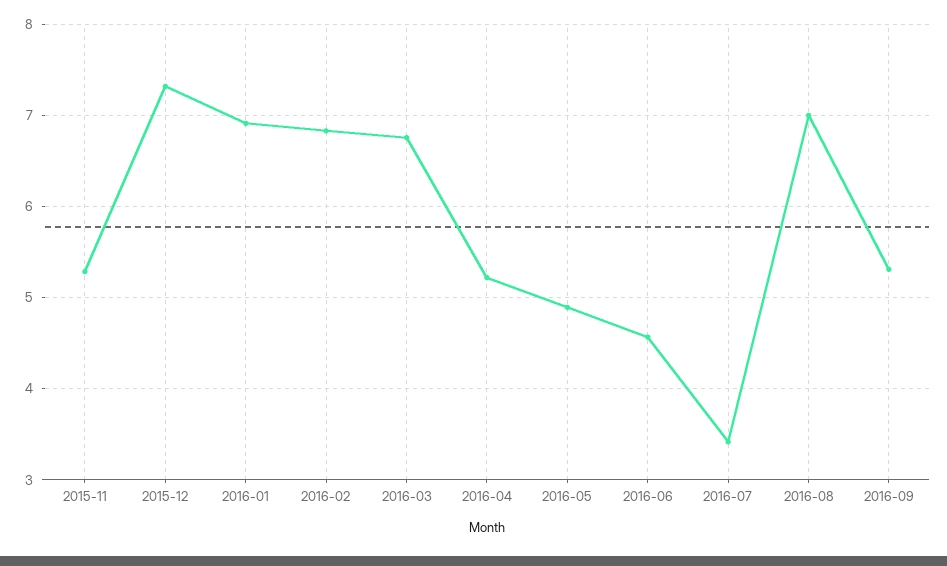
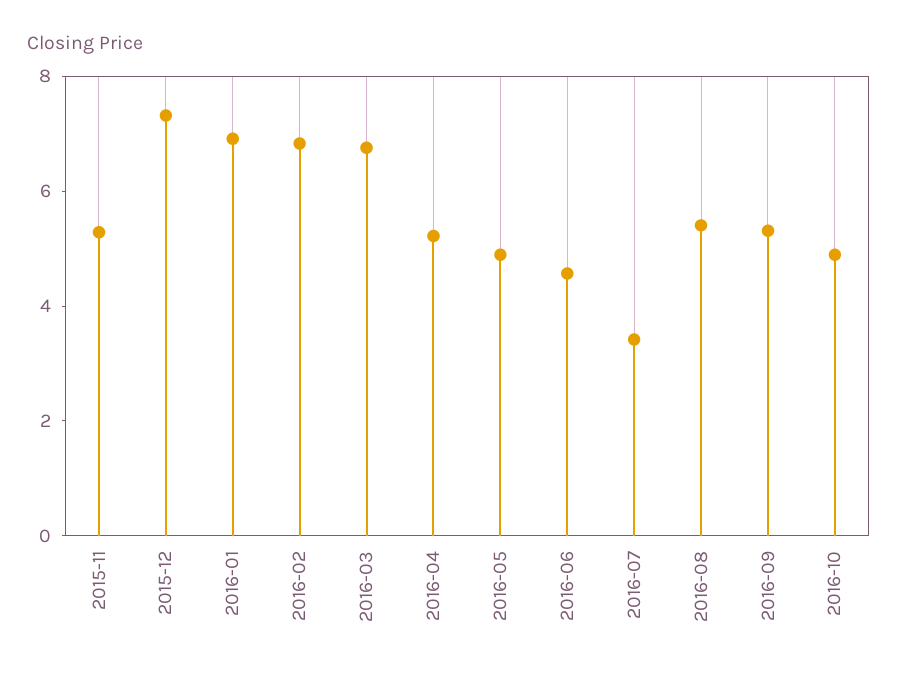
2016-08: 7 -> 5.5
2016-10: none -> 5

